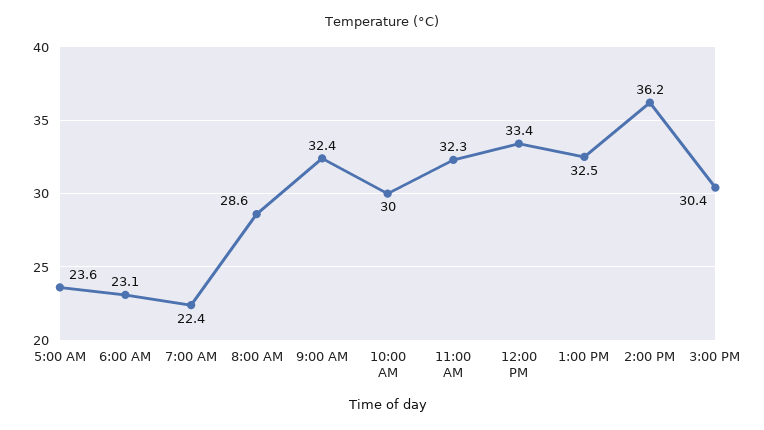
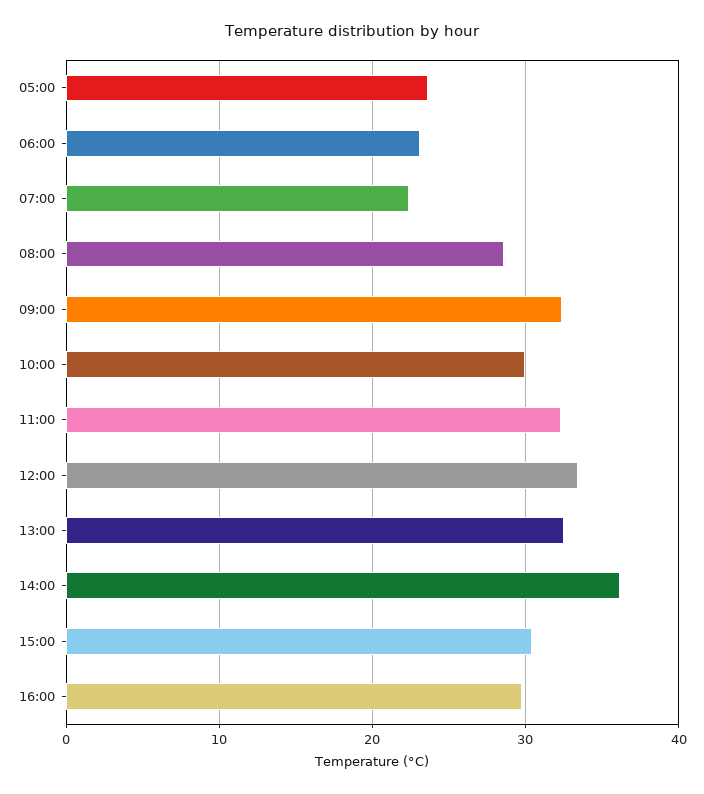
16:00: none -> 30

